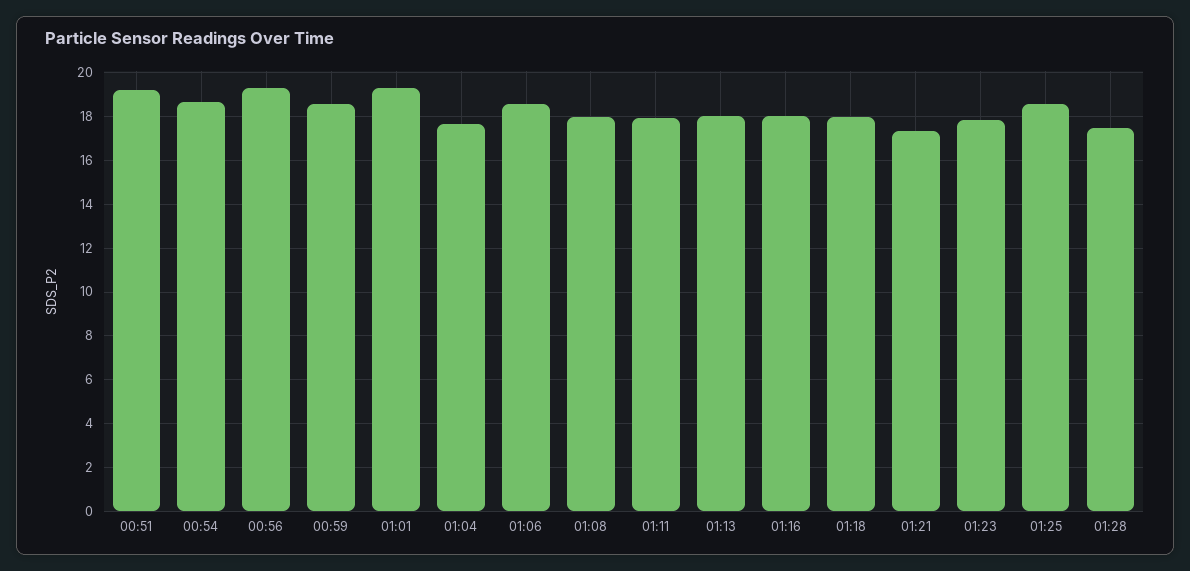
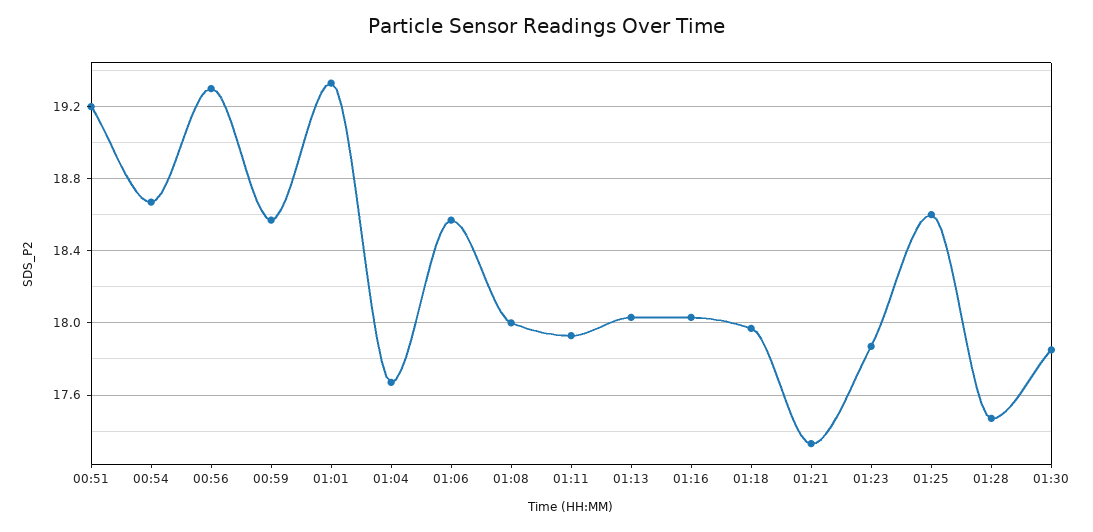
01:30: none -> 17.85

